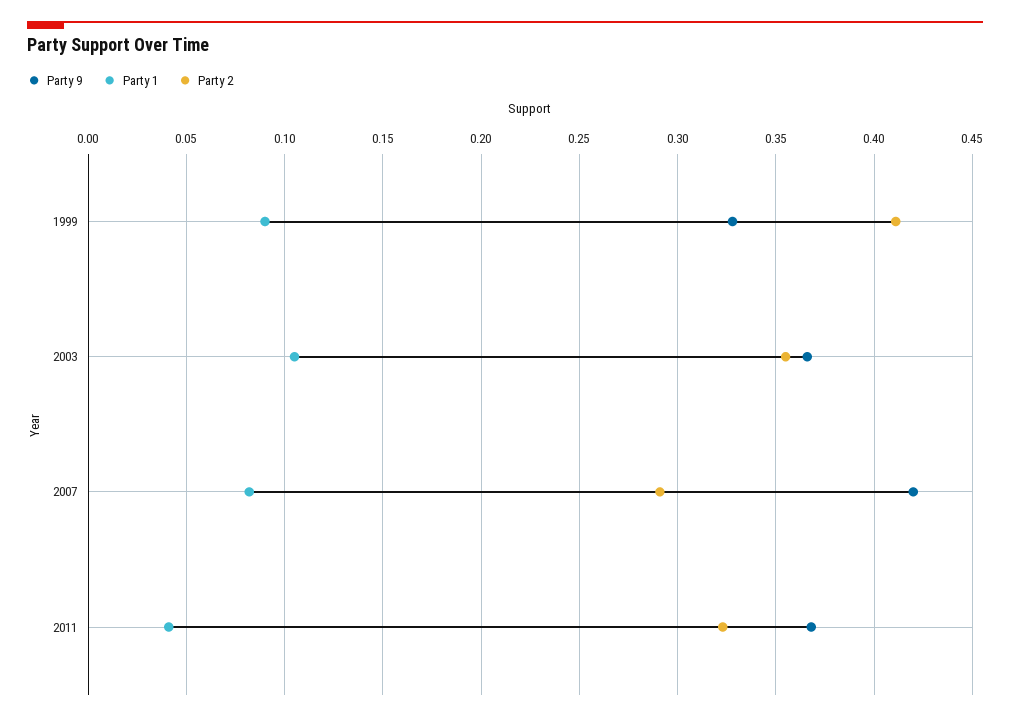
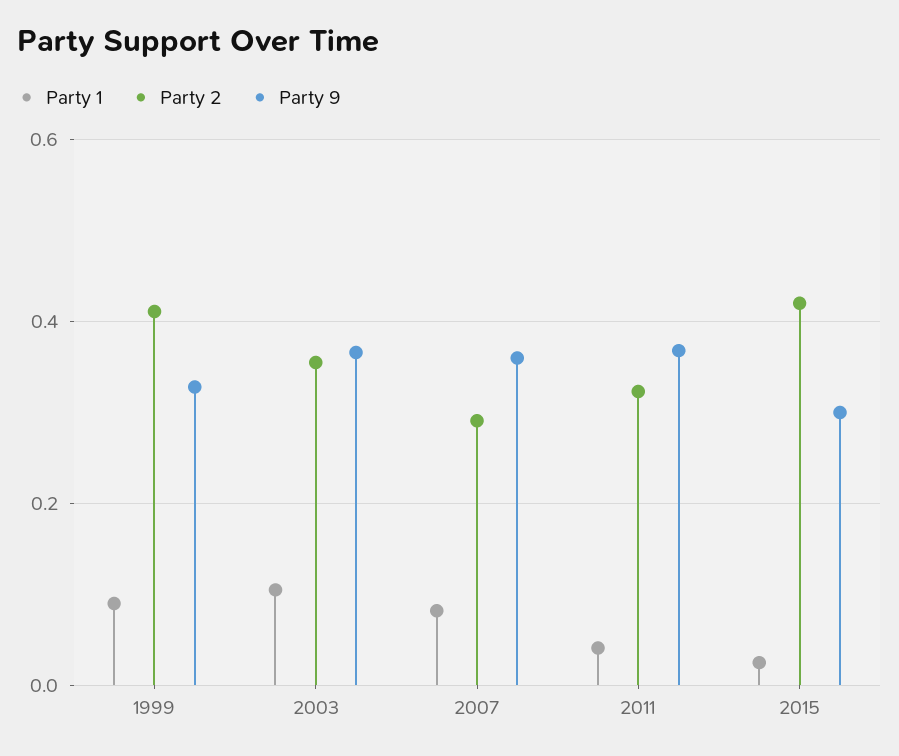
Party 9, 2007: 0.42 -> 0.36
Party 1, 2015: none -> 0.02
Party 2, 2015: none -> 0.42
Party 9, 2015: none -> 0.3

